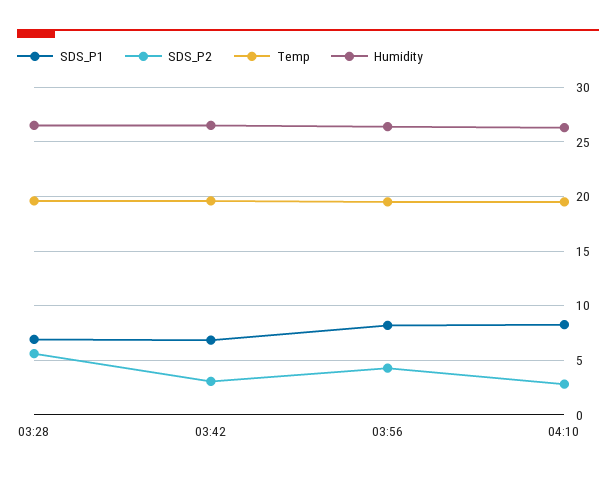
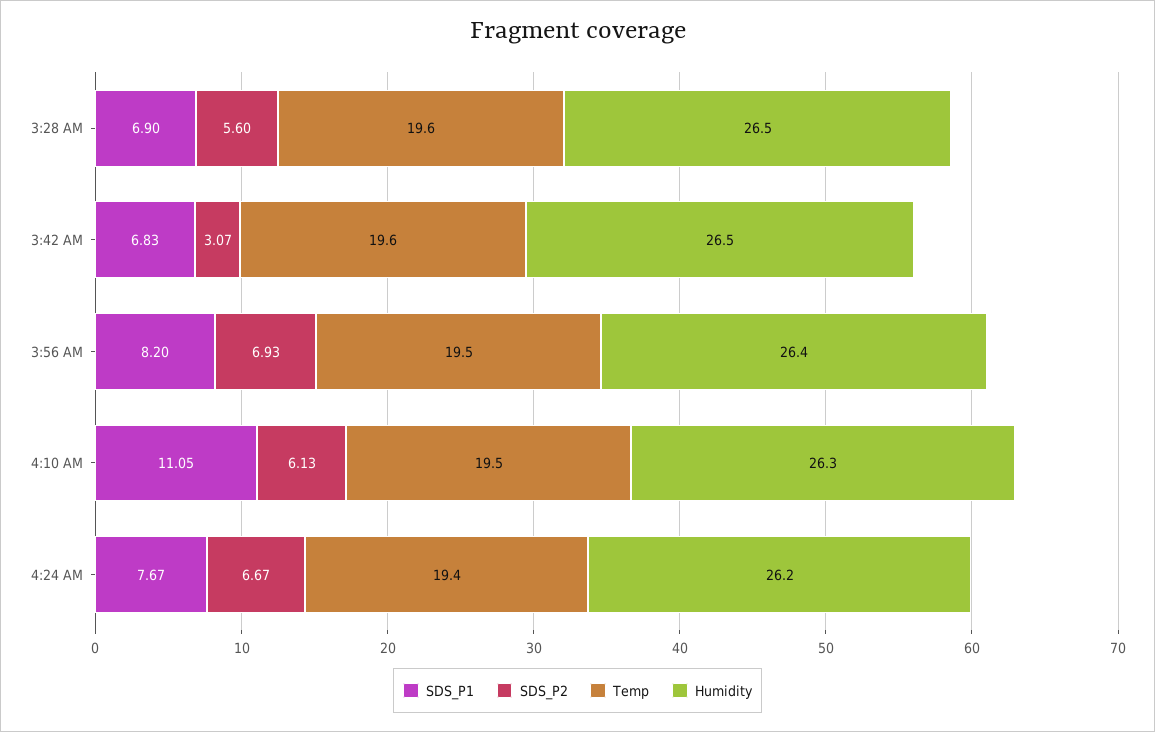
SDS_P2, 03:56: 4 -> 6.93
SDS_P1, 04:10: 8 -> 11.05
SDS_P2, 04:10: 3 -> 6.13
SDS_P1, 4:24 AM: none -> 7.67
SDS_P2, 4:24 AM: none -> 6.67
Temp, 4:24 AM: none -> 19.4
Humidity, 4:24 AM: none -> 26.2

